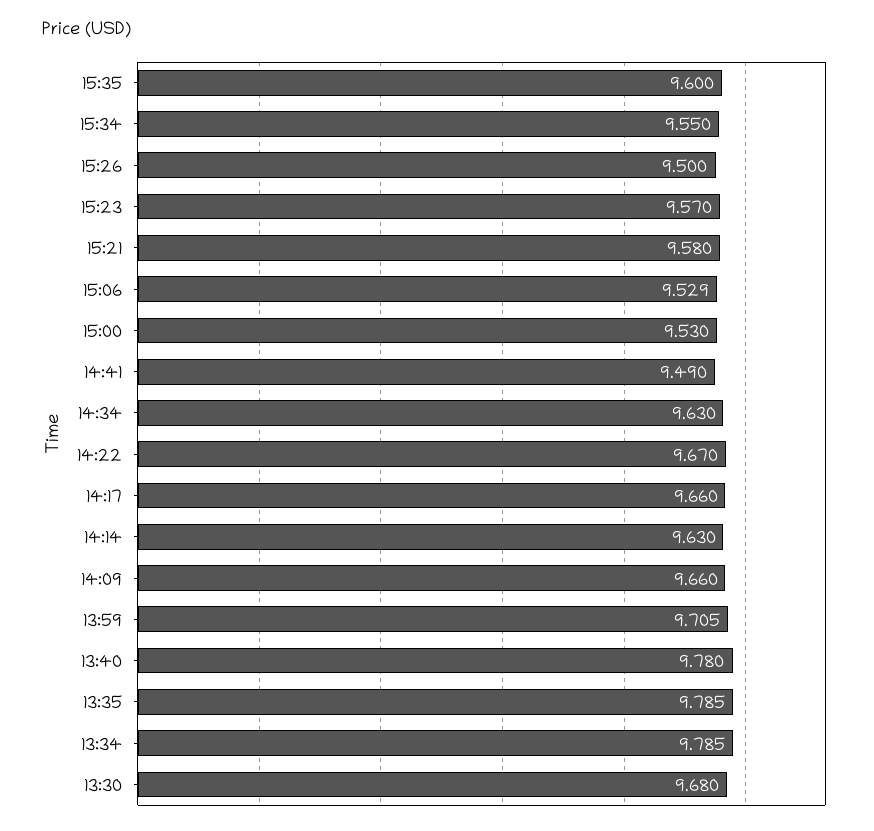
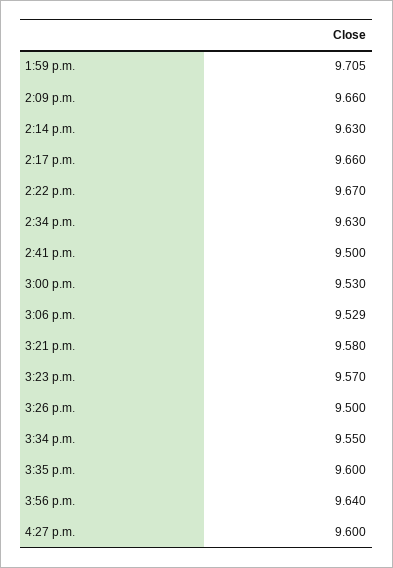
14:41: 9.49 -> 9.5
13:40: 9.78 -> none
13:35: 9.785 -> none
13:34: 9.785 -> none
13:30: 9.68 -> none
3:56 p.m.: none -> 9.64
4:27 p.m.: none -> 9.6

